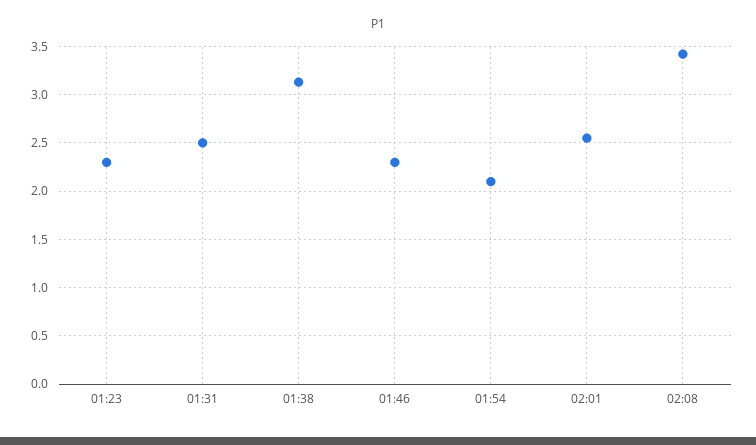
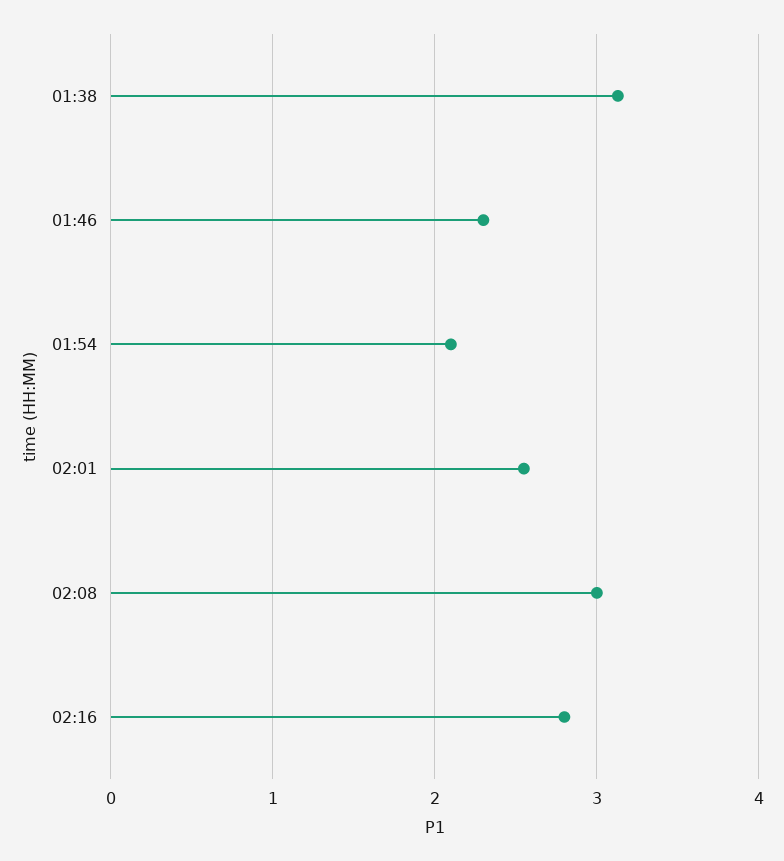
01:23: 2.3 -> none
01:31: 2.5 -> none
02:08: 3.4 -> 3
02:16: none -> 2.8

